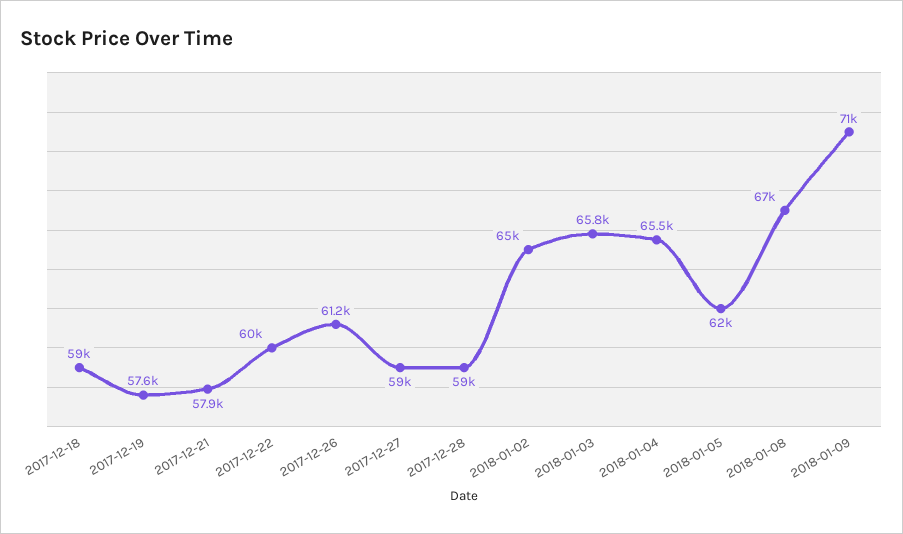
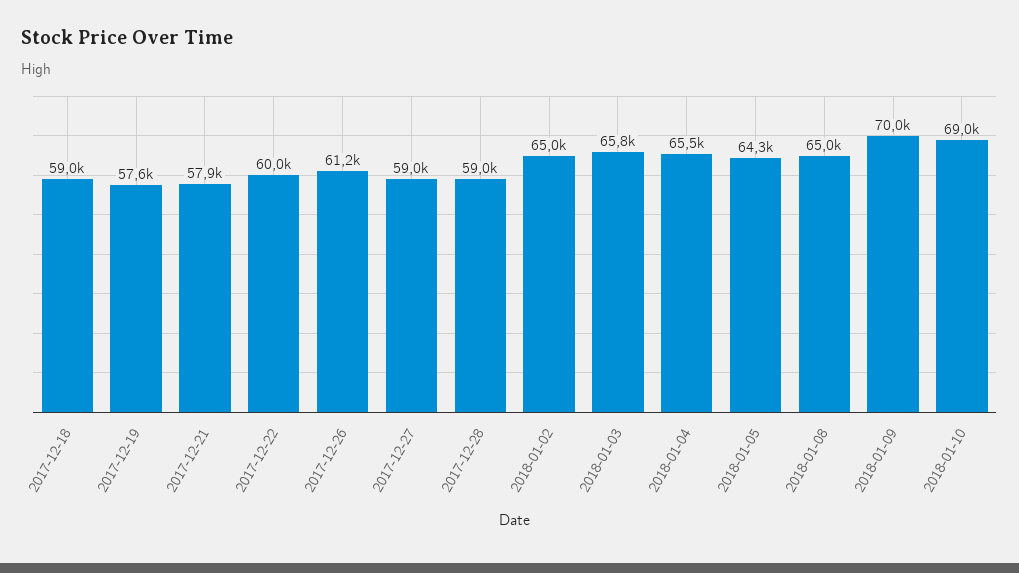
2018-01-05: 62000 -> 64300
2018-01-08: 67000 -> 65000
2018-01-09: 71000 -> 70000
2018-01-10: none -> 69000

